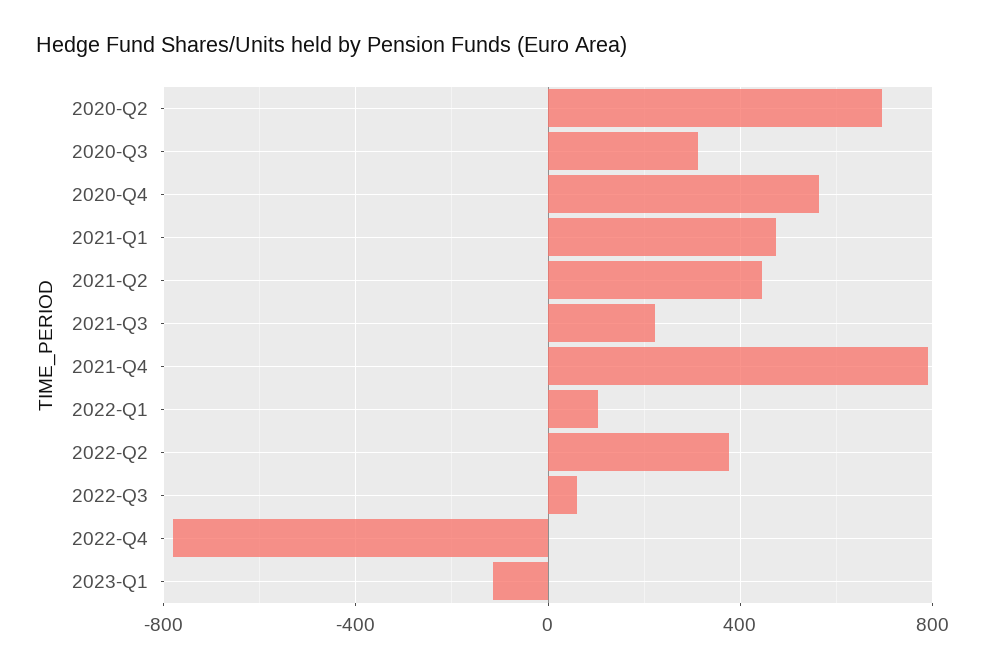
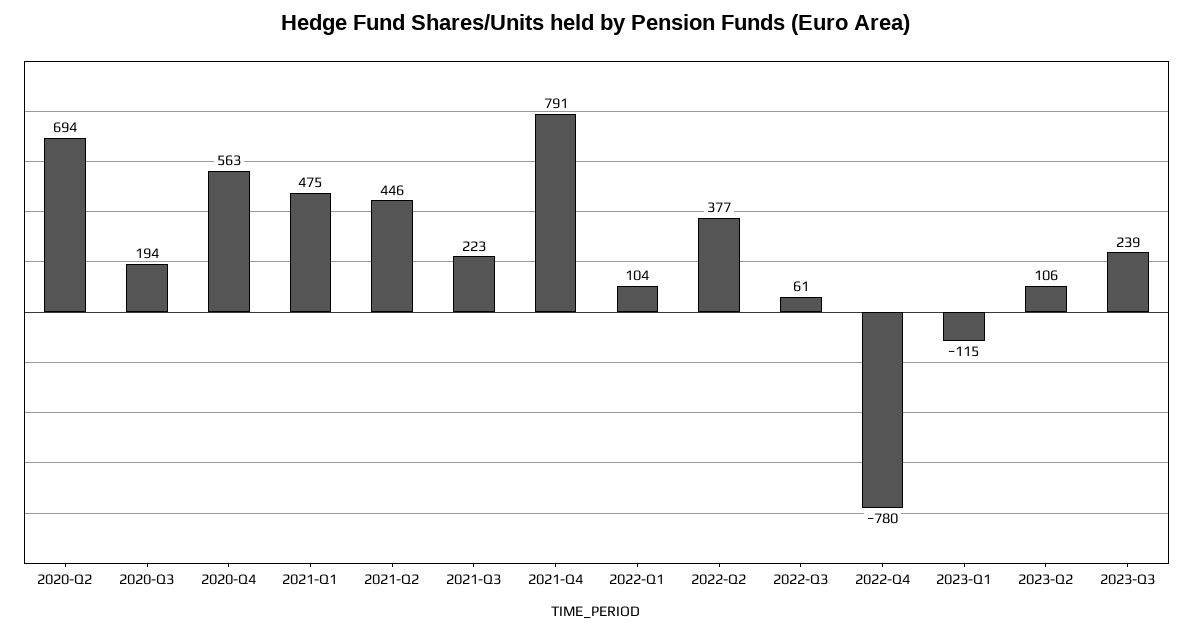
2020-Q3: 300 -> 194
2023-Q2: none -> 106
2023-Q3: none -> 239

